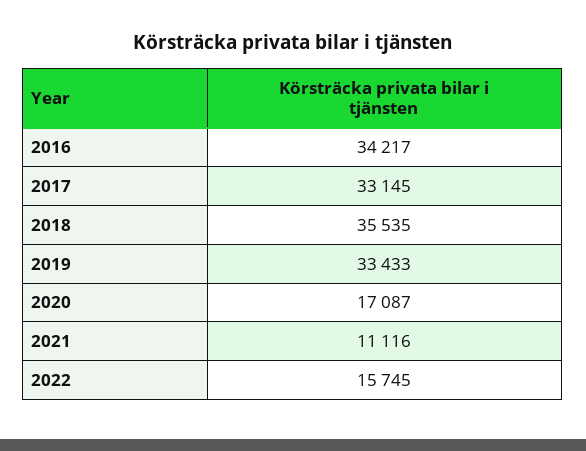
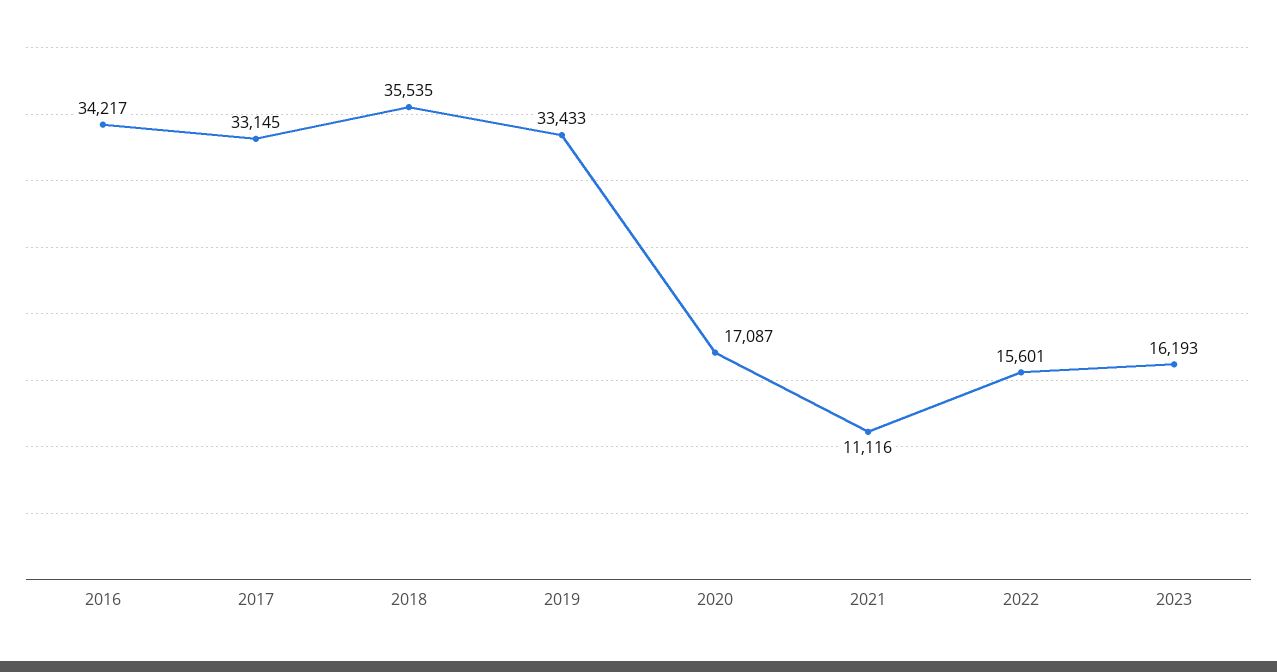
2022: 15745 -> 15601
2023: none -> 16193

